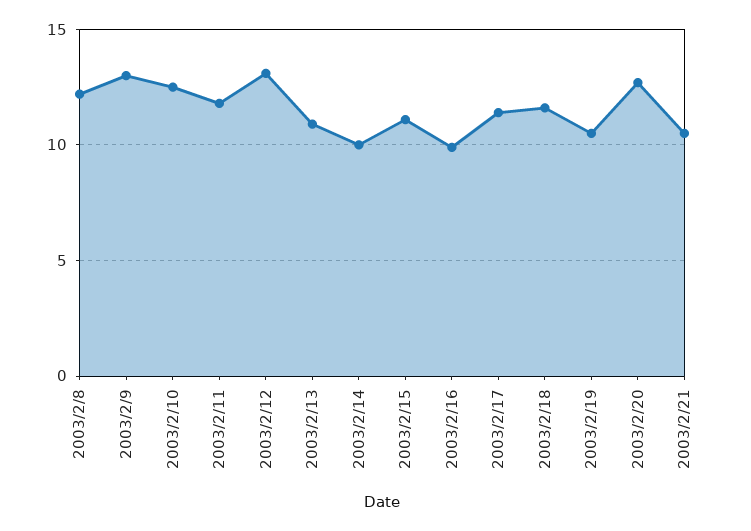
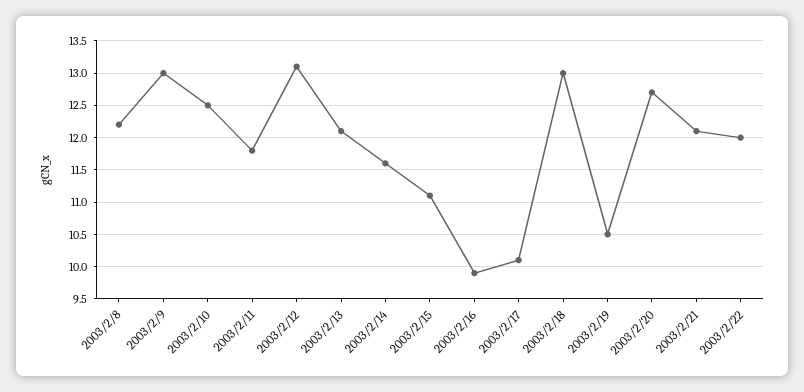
2003/2/13: 11 -> 12.1
2003/2/14: 10 -> 11.6
2003/2/17: 11.5 -> 10.1
2003/2/18: 11.5 -> 13
2003/2/21: 10.5 -> 12.1
2003/2/22: none -> 12

